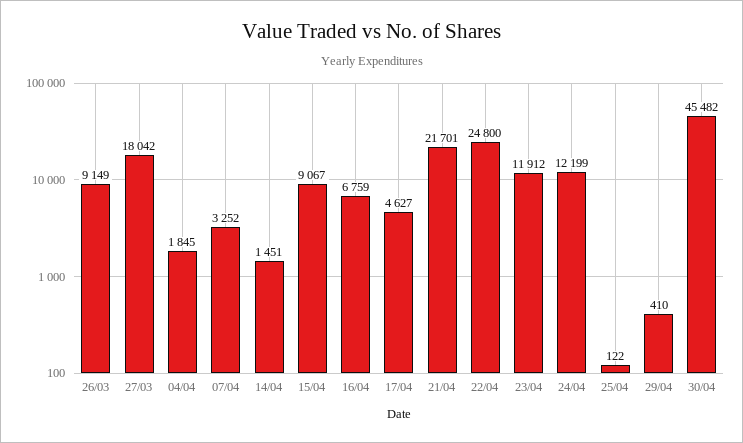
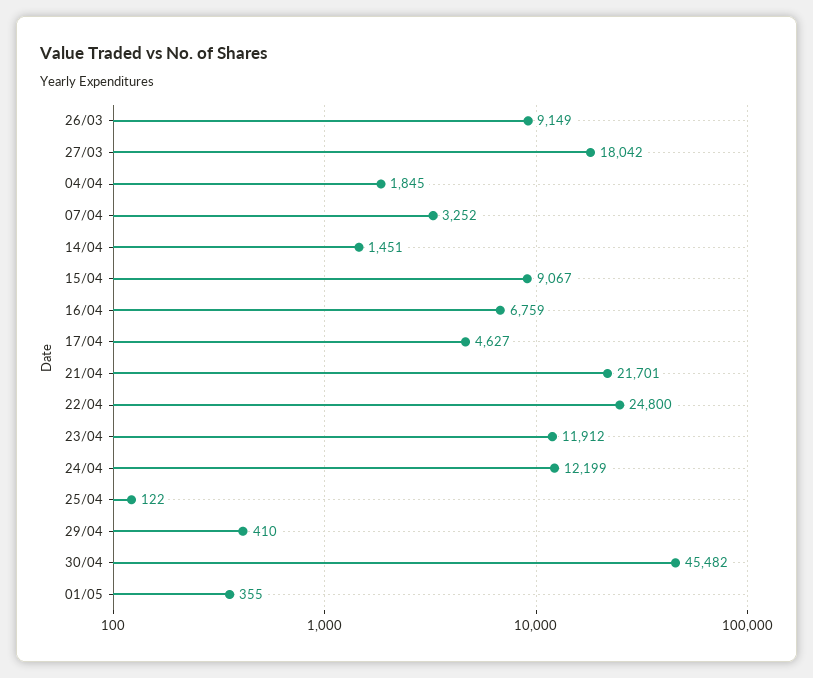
01/05: none -> 355

